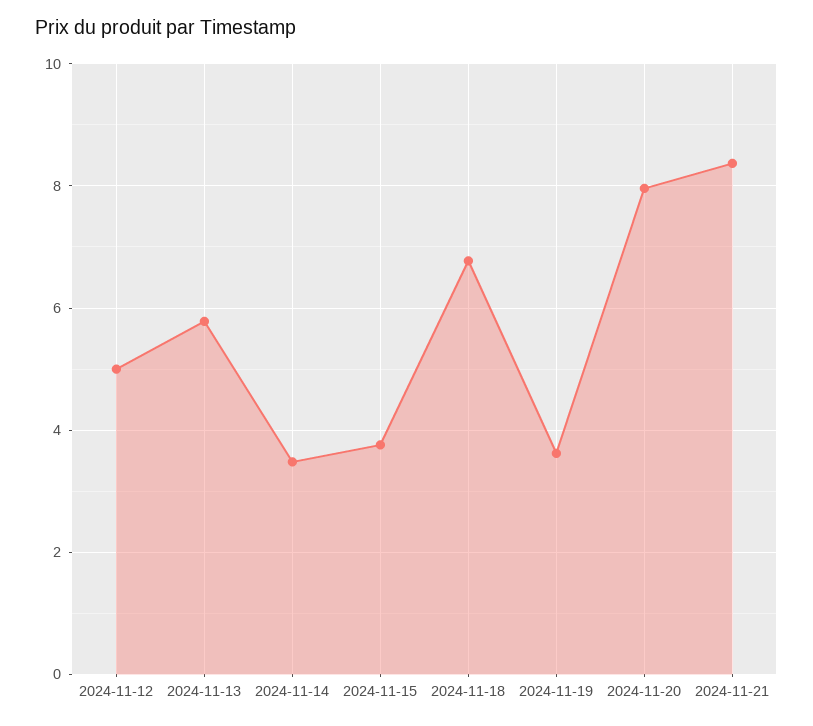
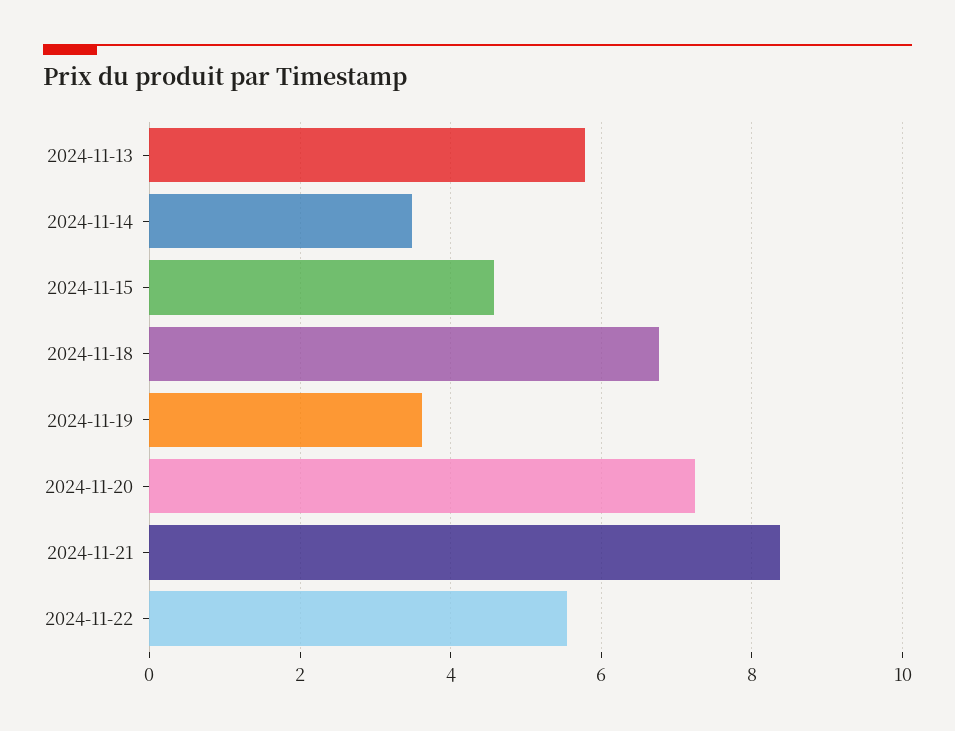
2024-11-12: 5 -> none
2024-11-15: 3.8 -> 4.6
2024-11-20: 8 -> 7.2
2024-11-22: none -> 5.6

